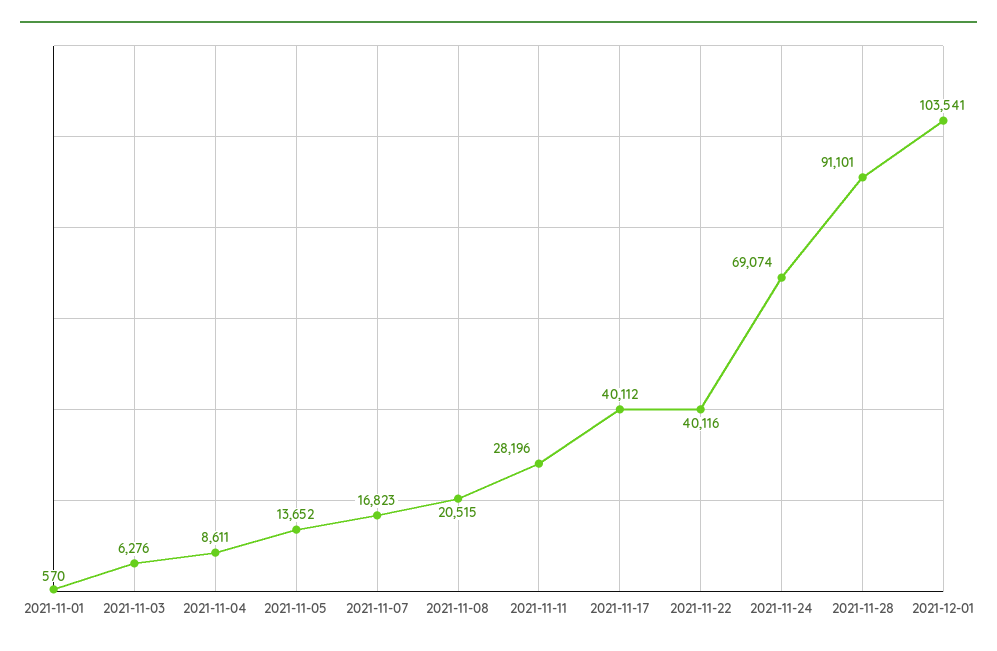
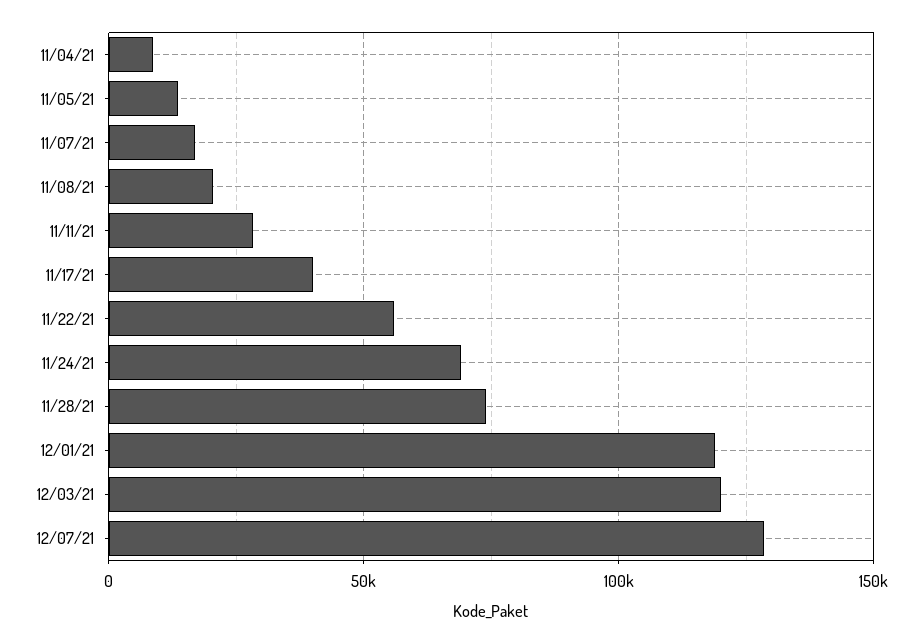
2021-11-01: 570 -> none
2021-11-03: 6276 -> none
2021-11-22: 40116 -> 55000
2021-11-28: 91101 -> 75000
2021-12-01: 103541 -> 120000
12/03/21: none -> 120000
12/07/21: none -> 130000

